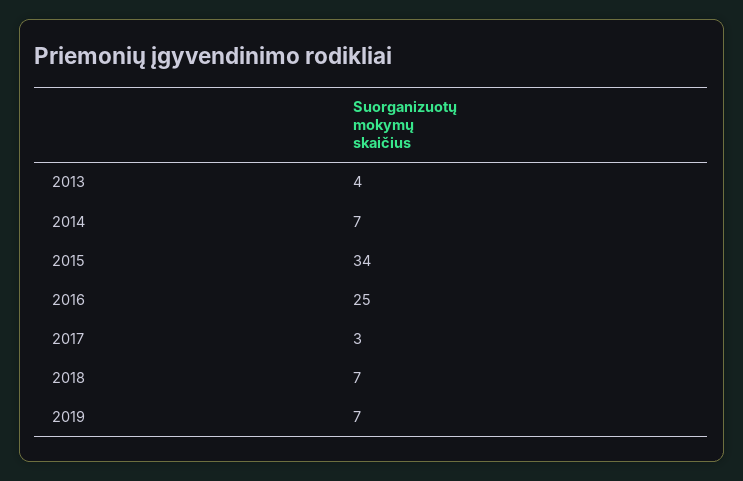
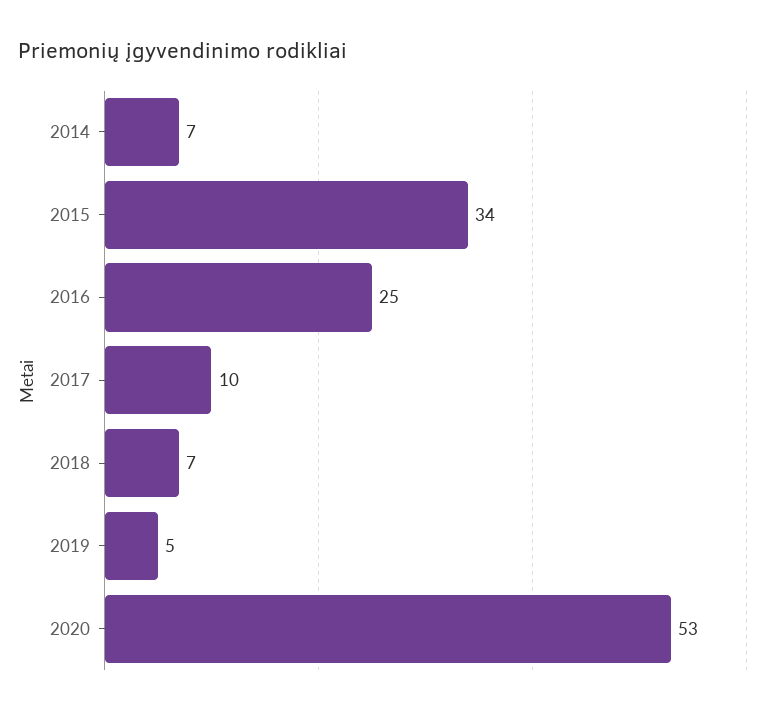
2013: 4 -> none
2017: 3 -> 10
2019: 7 -> 5
2020: none -> 53

